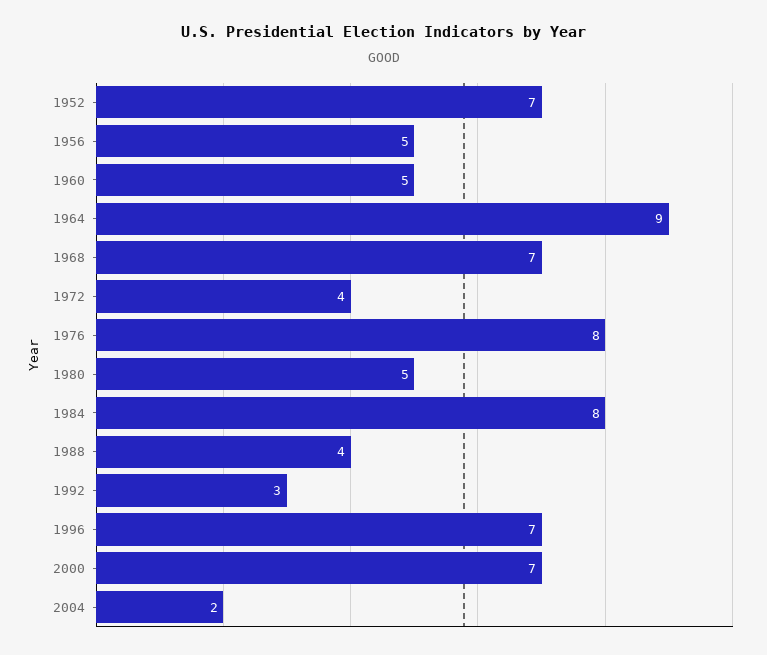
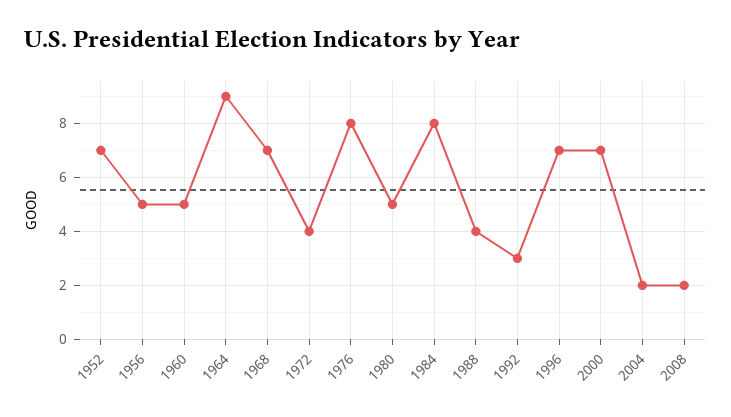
2008: none -> 2

